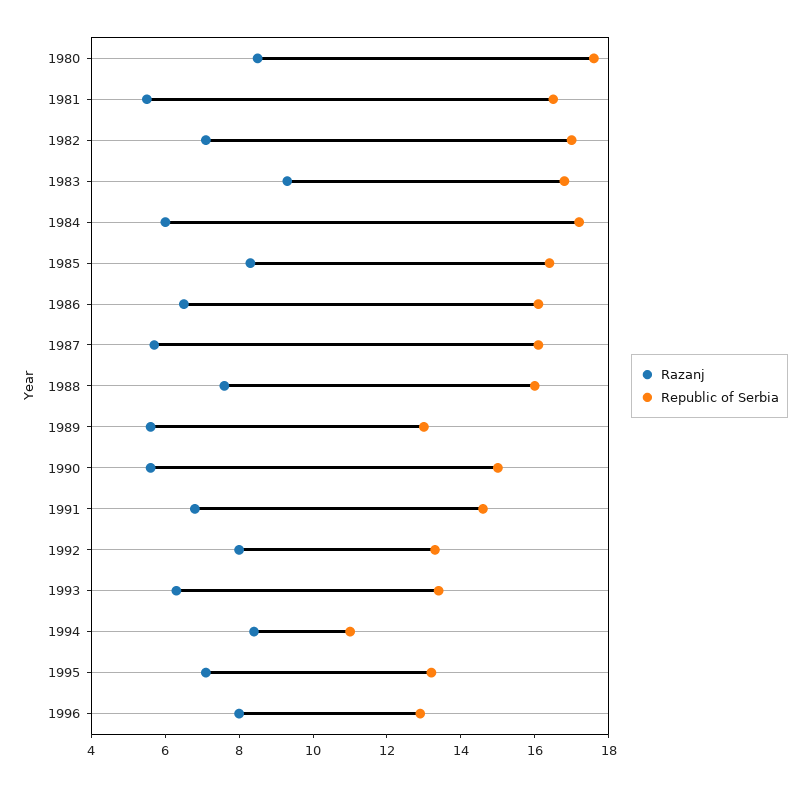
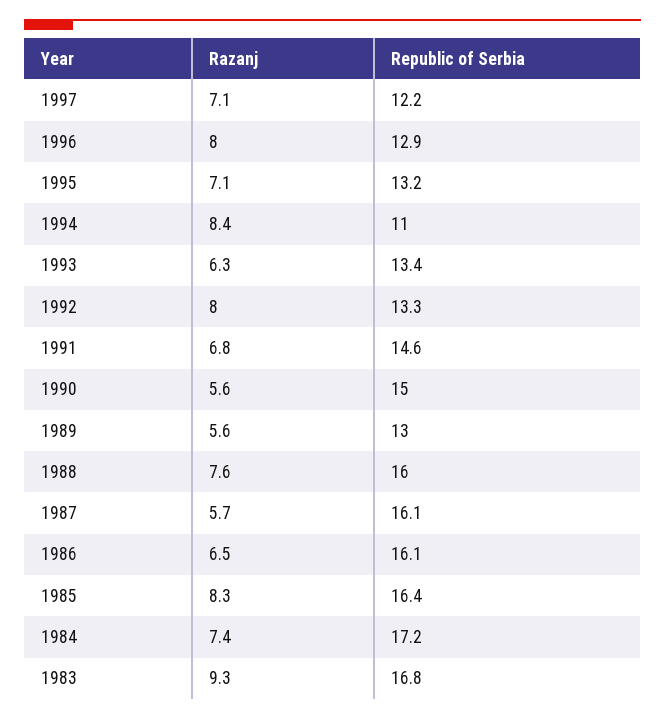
Razanj, 1980: 8.5 -> none
Republic of Serbia, 1980: 17.5 -> none
Razanj, 1981: 5.5 -> none
Republic of Serbia, 1981: 16.5 -> none
Razanj, 1982: 7 -> none
Republic of Serbia, 1982: 17 -> none
Razanj, 1984: 6 -> 7.4
Razanj, 1997: none -> 7.1
Republic of Serbia, 1997: none -> 12.2

